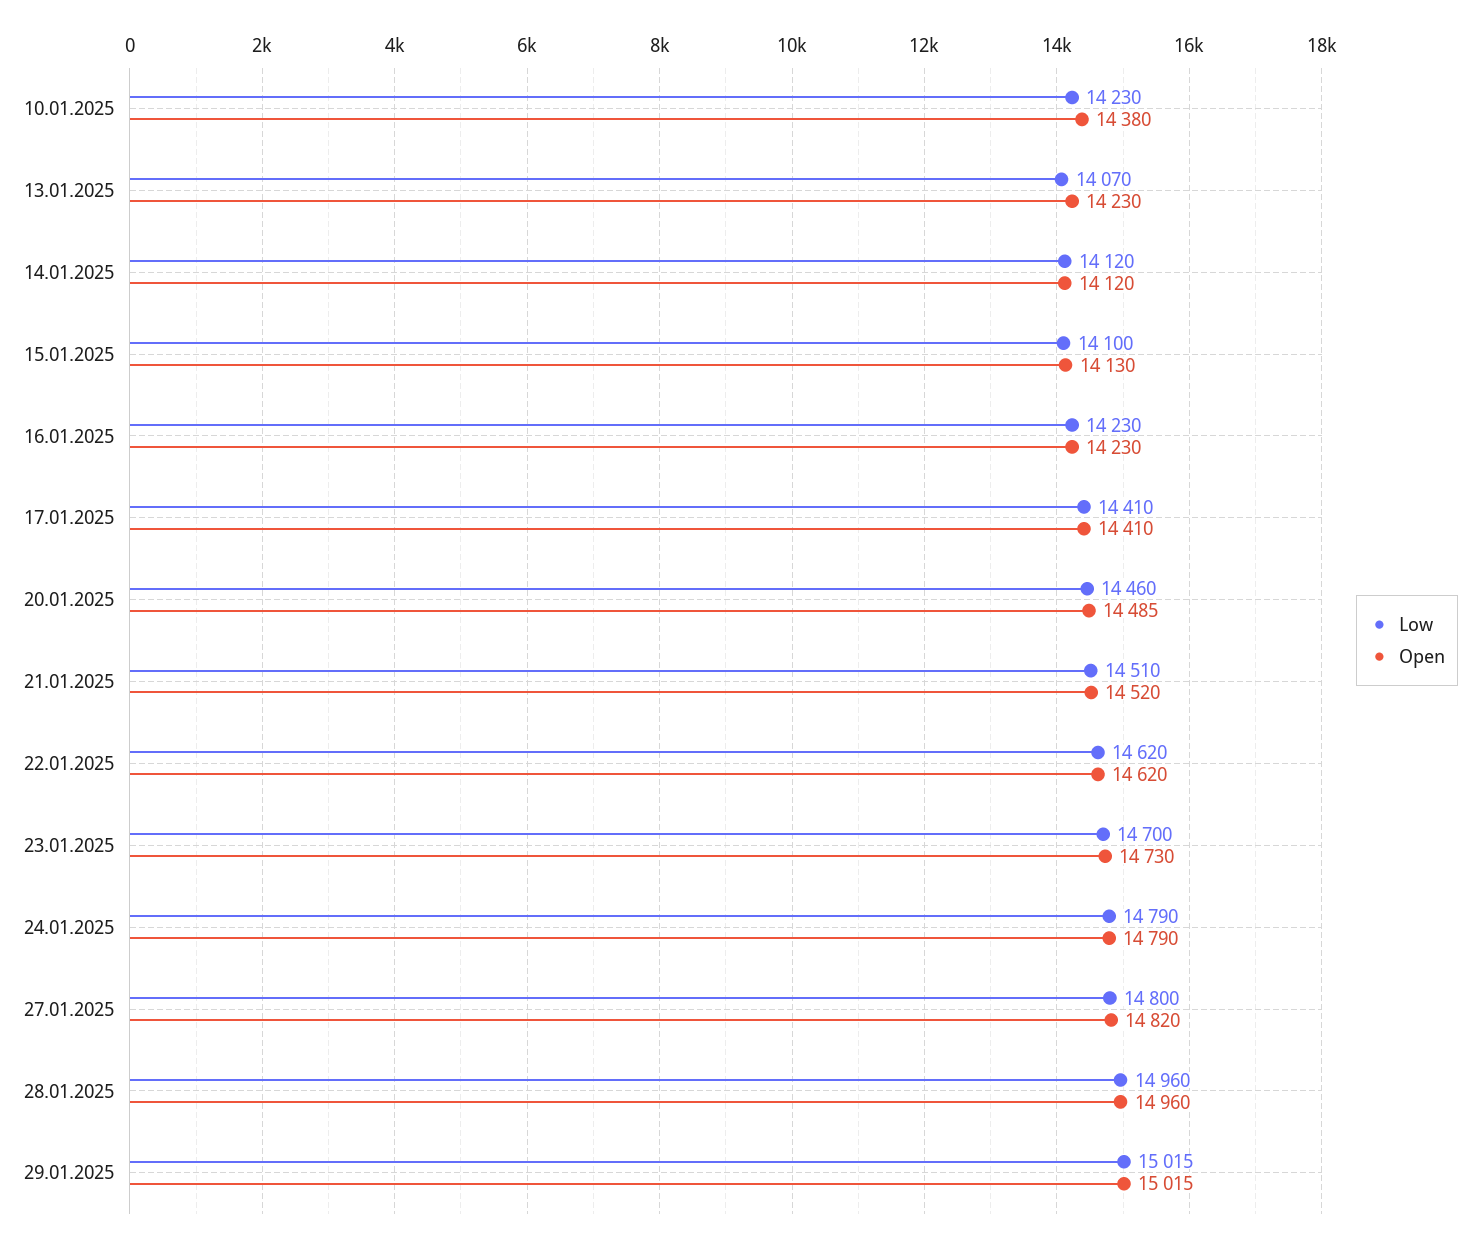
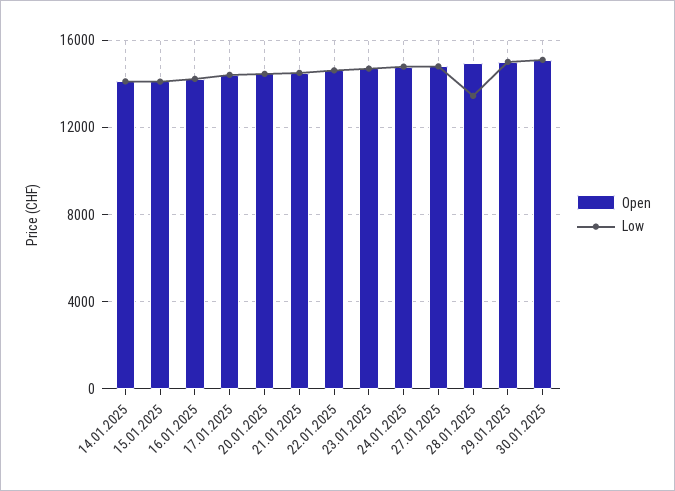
Low, 10.01.2025: 14230 -> none
Open, 10.01.2025: 14380 -> none
Low, 13.01.2025: 14070 -> none
Open, 13.01.2025: 14230 -> none
Low, 28.01.2025: 14960 -> 13500
Open, 30.01.2025: none -> 15000
Low, 30.01.2025: none -> 15000

